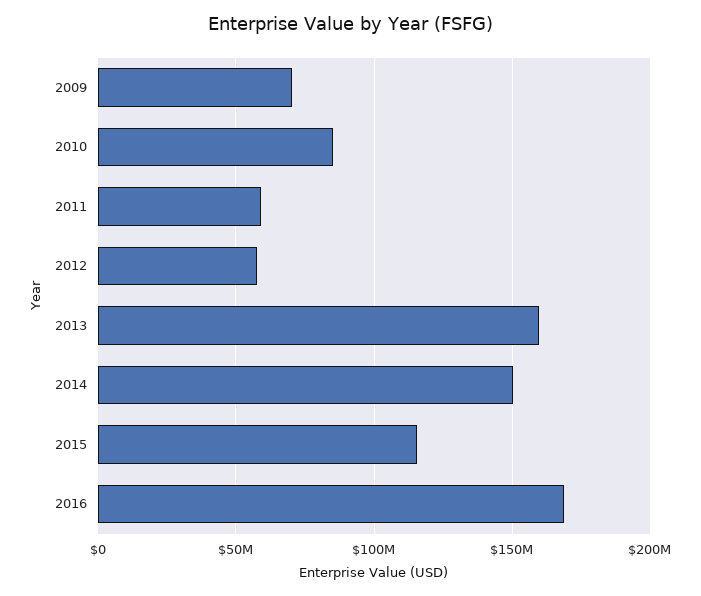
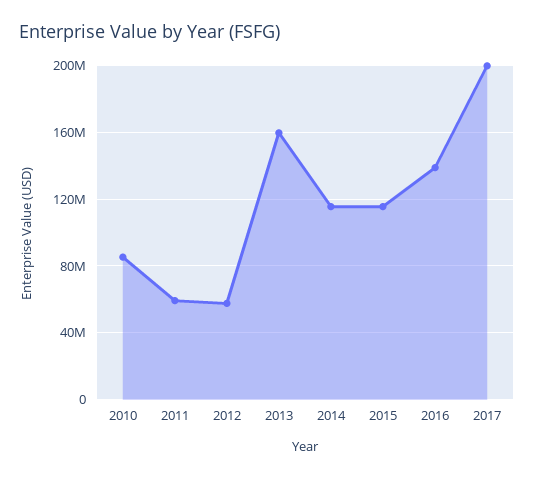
2009: 70000000 -> none
2014: 150000000 -> 115000000
2016: 170000000 -> 140000000
2017: none -> 200000000

